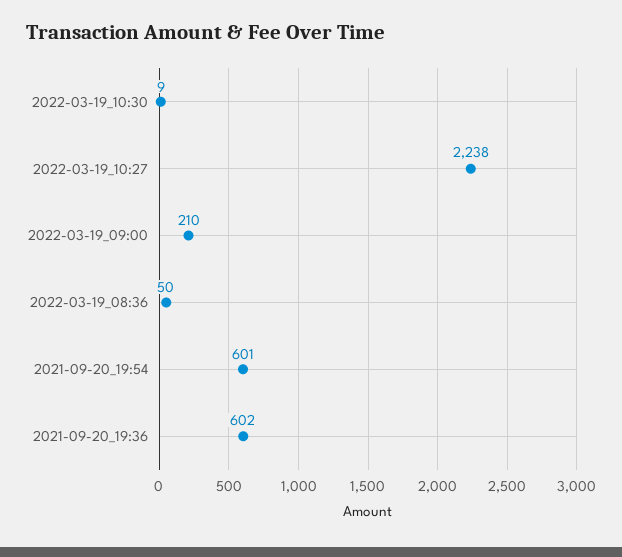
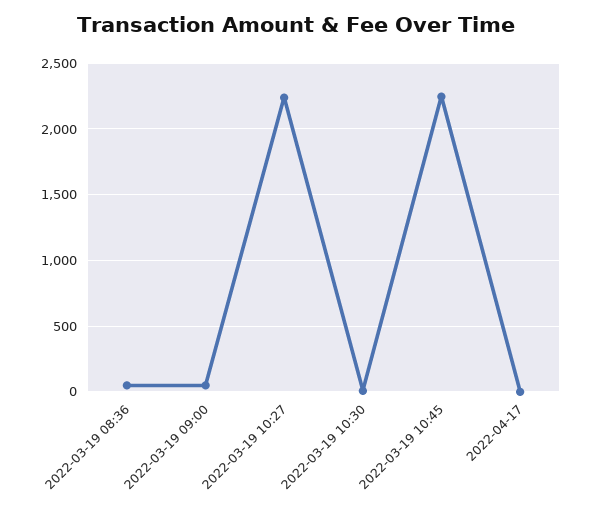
2022-03-19_09:00: 210 -> 50
2021-09-20_19:54: 601 -> none
2021-09-20_19:36: 602 -> none
2022-03-19 10:45: none -> 2250
2022-04-17: none -> 0

